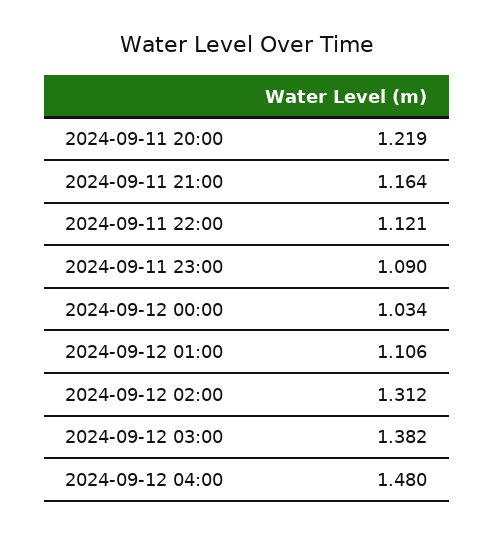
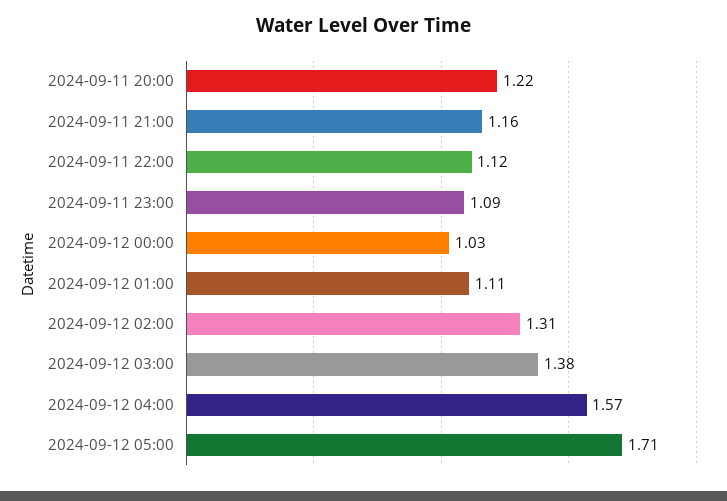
2024-09-12 04:00: 1.48 -> 1.57
2024-09-12 05:00: none -> 1.71

